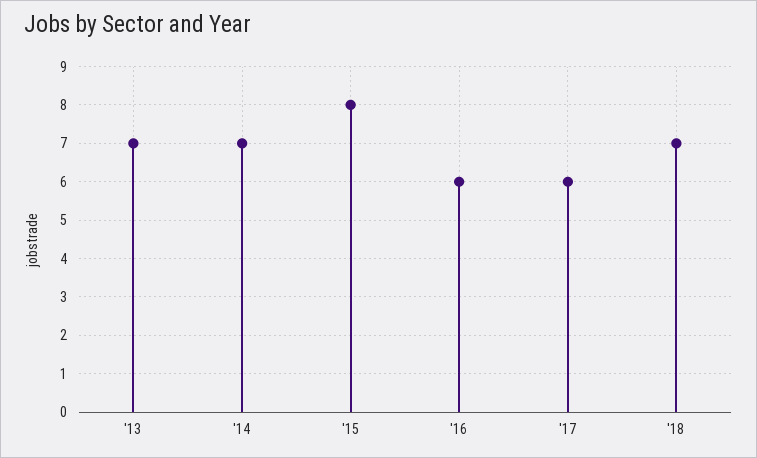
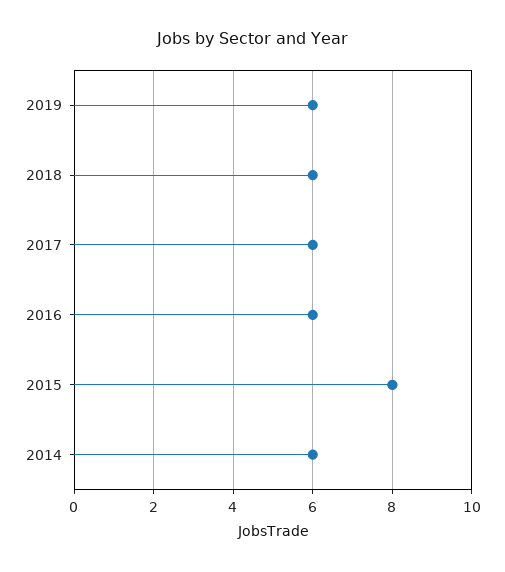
'13: 7 -> none
'14: 7 -> 6
'18: 7 -> 6
2019: none -> 6

